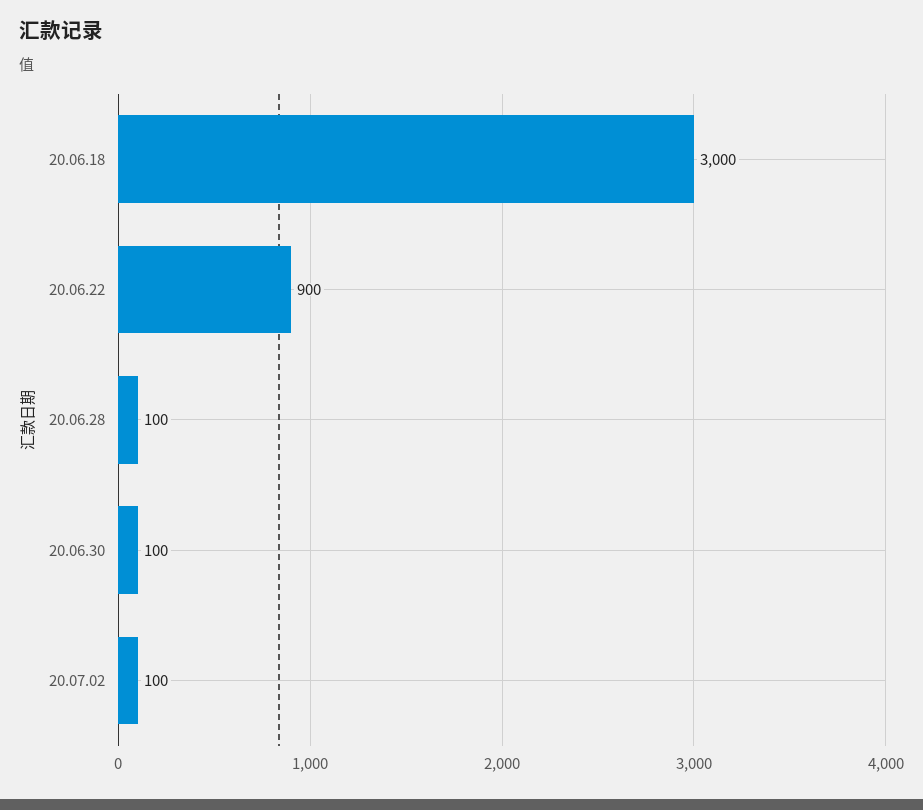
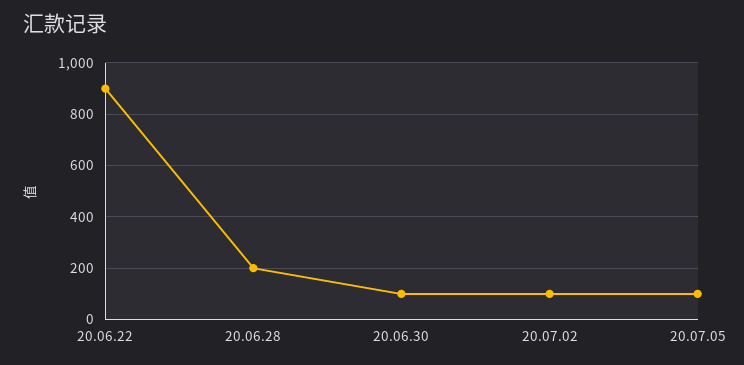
20.06.18: 3000 -> none
20.06.28: 100 -> 200
20.07.05: none -> 100

